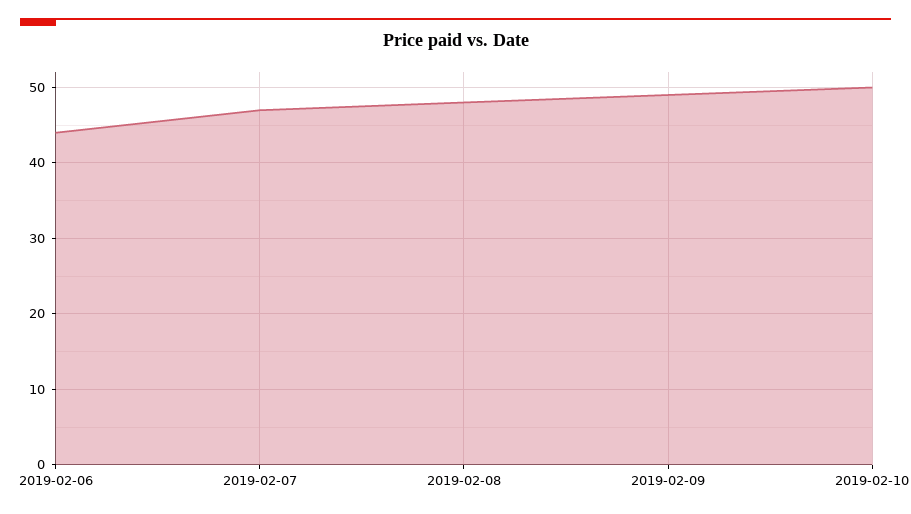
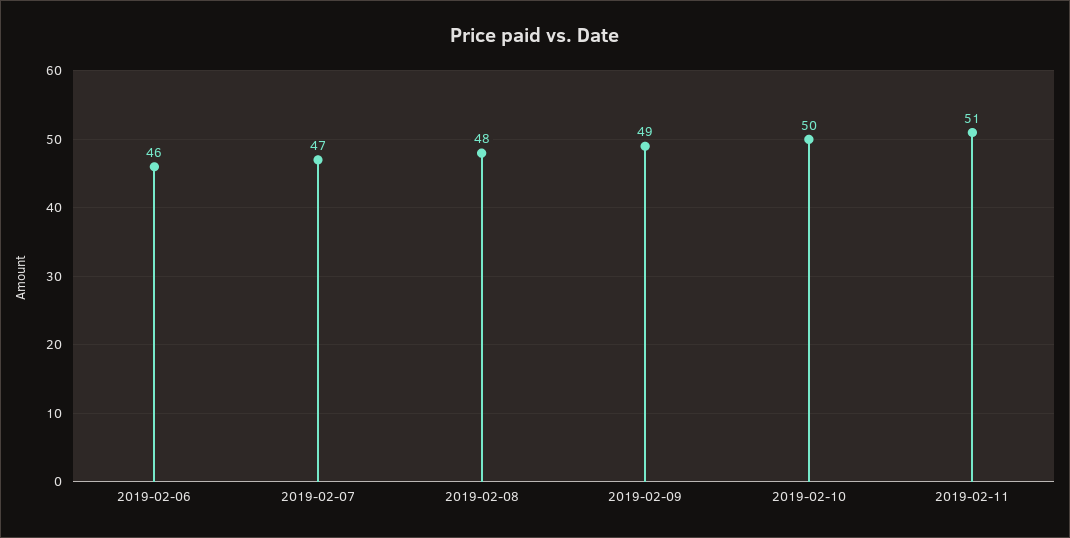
2019-02-06: 44 -> 46
2019-02-11: none -> 51

